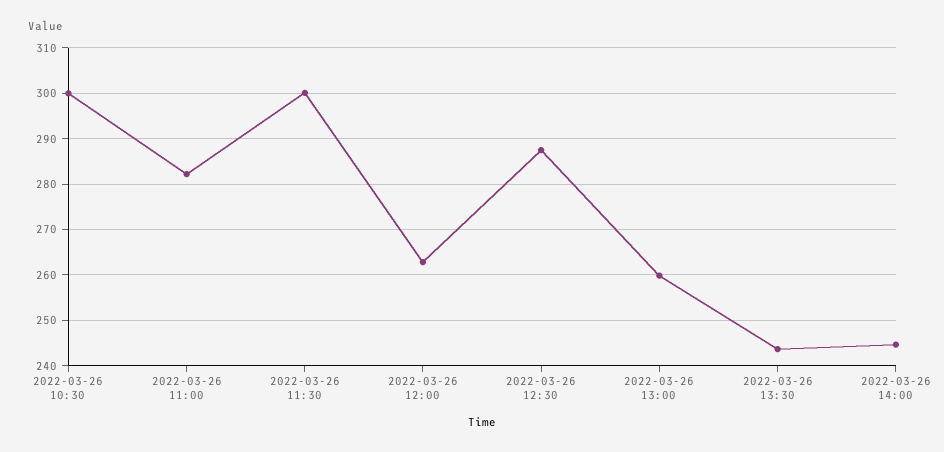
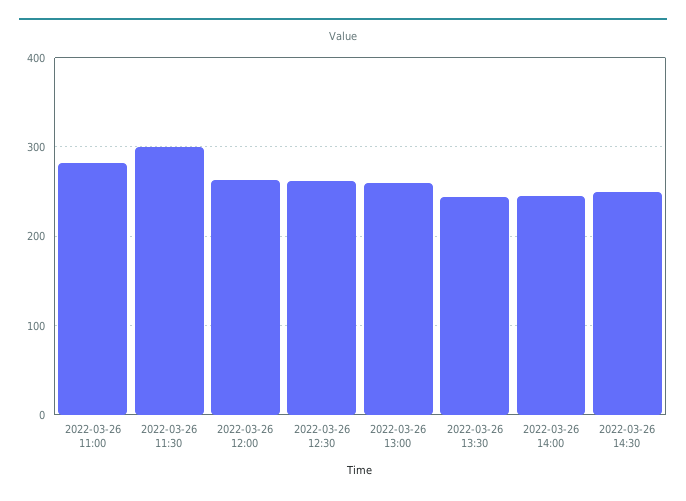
2022-03-26 10:30: 300 -> none
2022-03-26 12:30: 288 -> 260
2022-03-26 14:30: none -> 250

